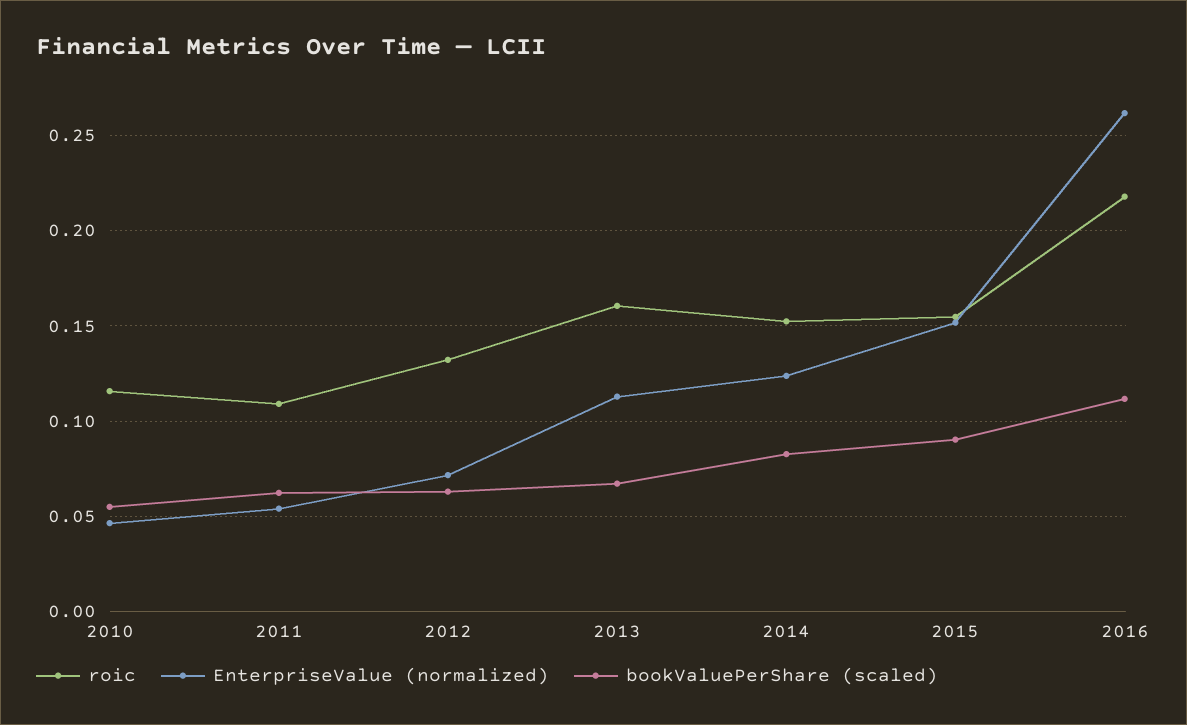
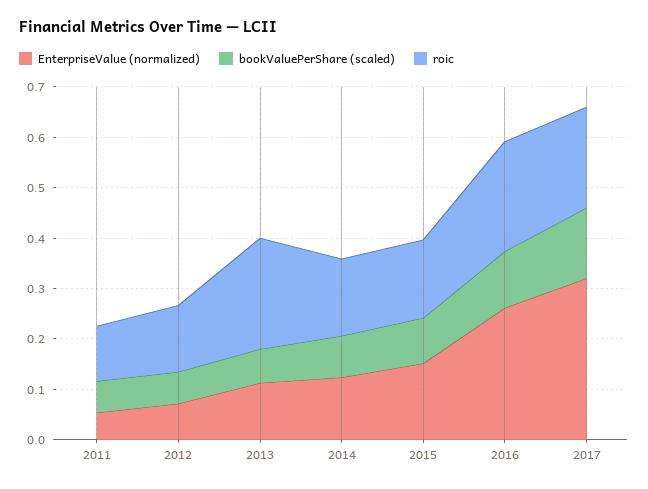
roic, 2010: 0.115 -> none
EnterpriseValue (normalized), 2010: 0.045 -> none
bookValuePerShare (scaled), 2010: 0.055 -> none
roic, 2013: 0.16 -> 0.22
EnterpriseValue (normalized), 2017: none -> 0.32
bookValuePerShare (scaled), 2017: none -> 0.14
roic, 2017: none -> 0.2

